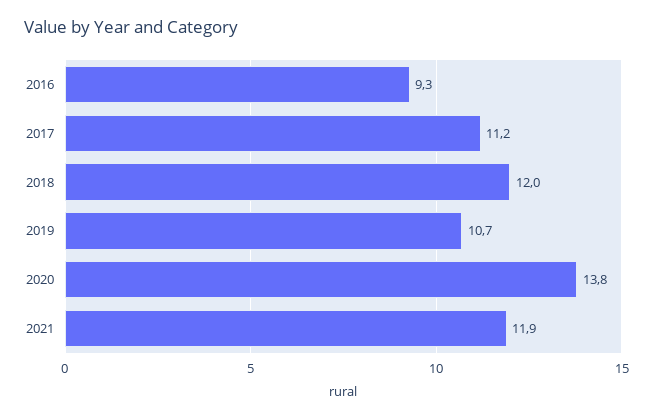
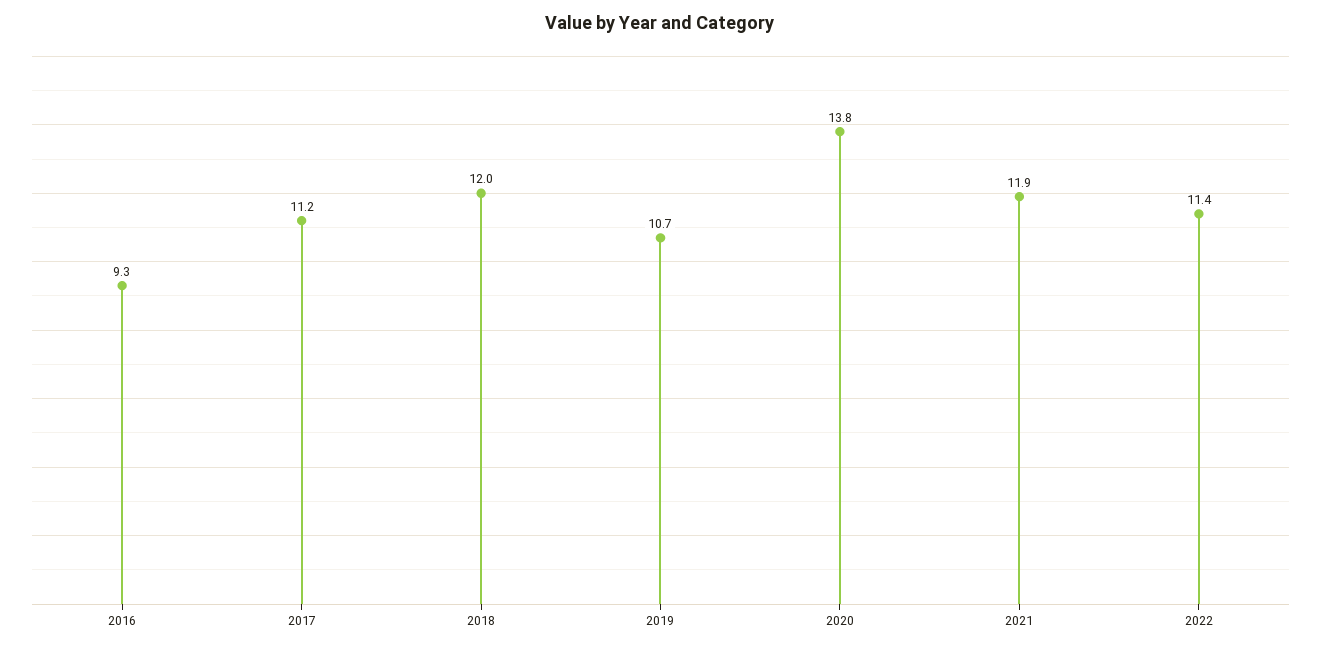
2022: none -> 11.4

